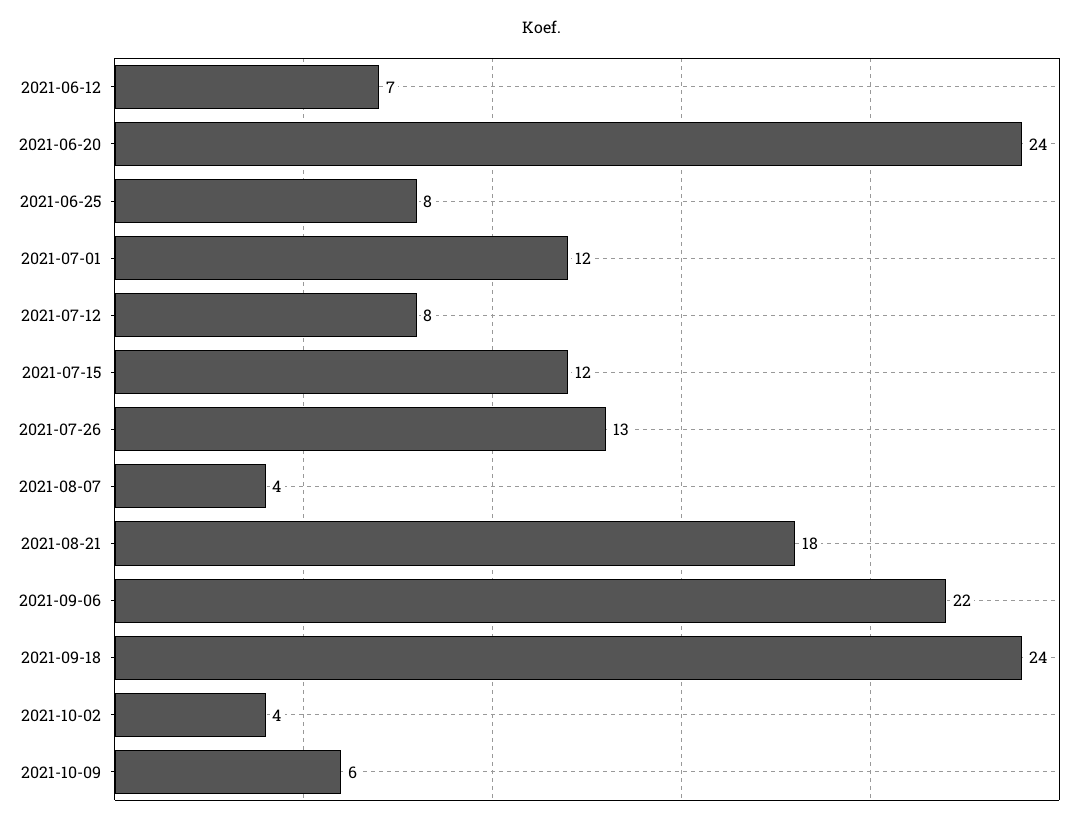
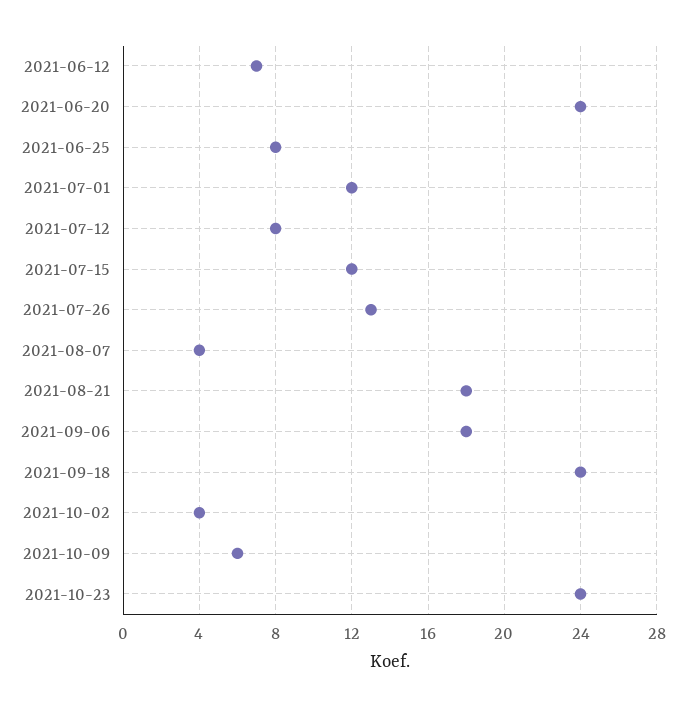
2021-09-06: 22 -> 18
2021-10-23: none -> 24

